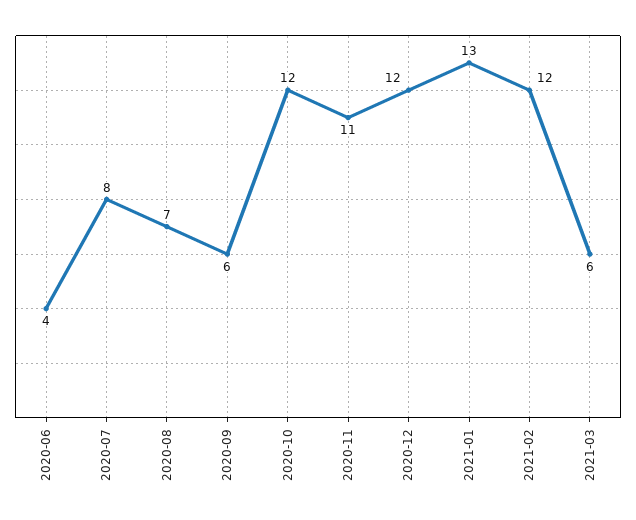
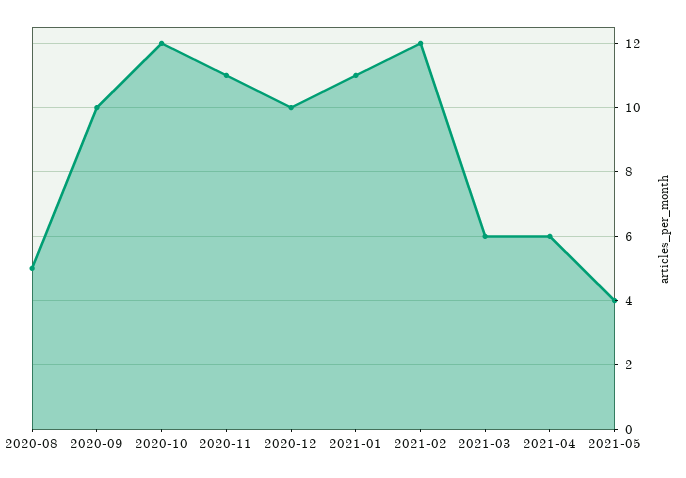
2020-06: 4 -> none
2020-07: 8 -> none
2020-08: 7 -> 5
2020-09: 6 -> 10
2020-12: 12 -> 10
2021-01: 13 -> 11
2021-04: none -> 6
2021-05: none -> 4

